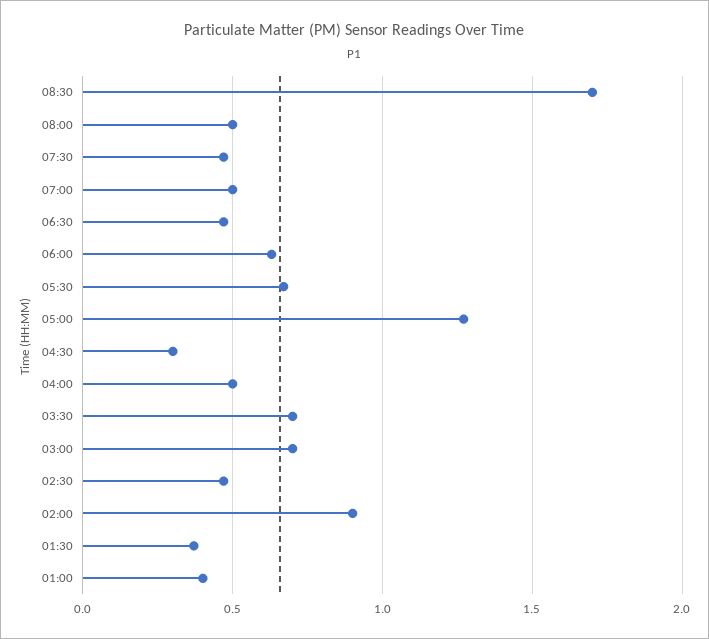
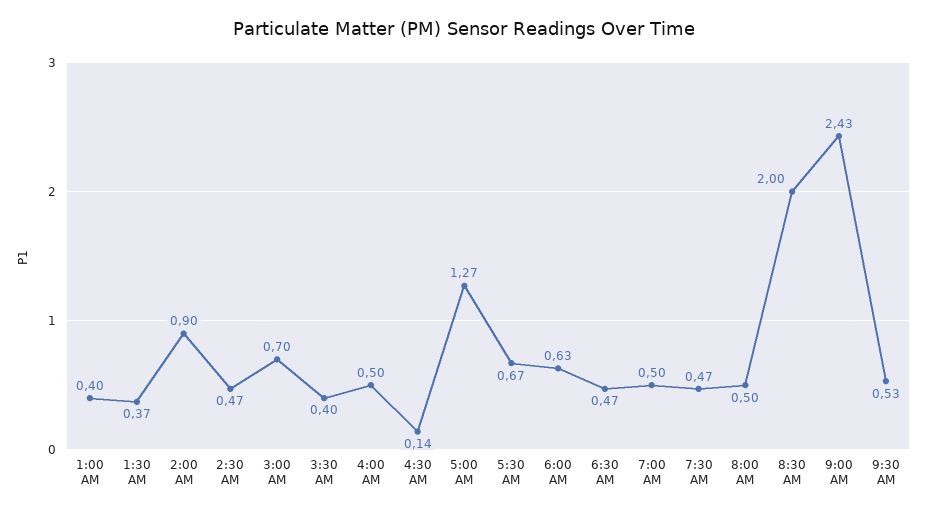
08:30: 1.7 -> 2
04:30: 0.3 -> 0.14
03:30: 0.7 -> 0.4
9:00 AM: none -> 2.43
9:30 AM: none -> 0.53

